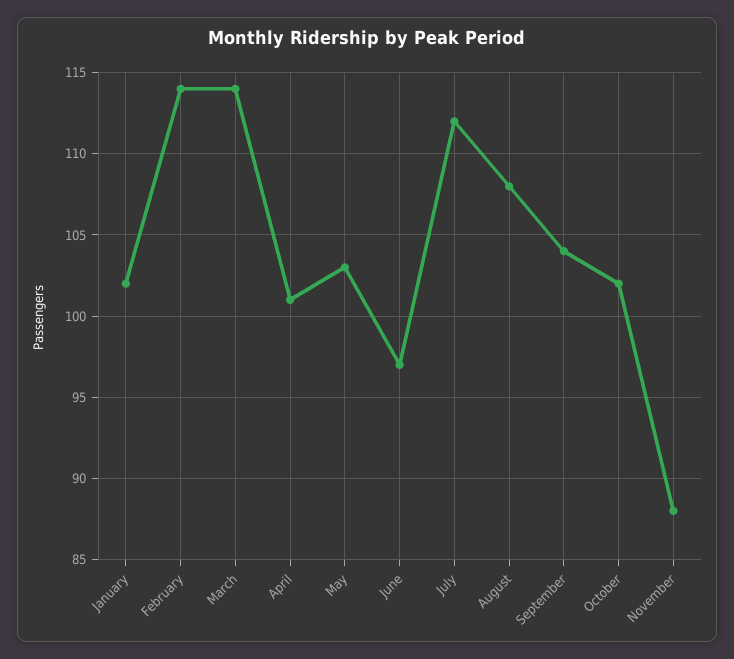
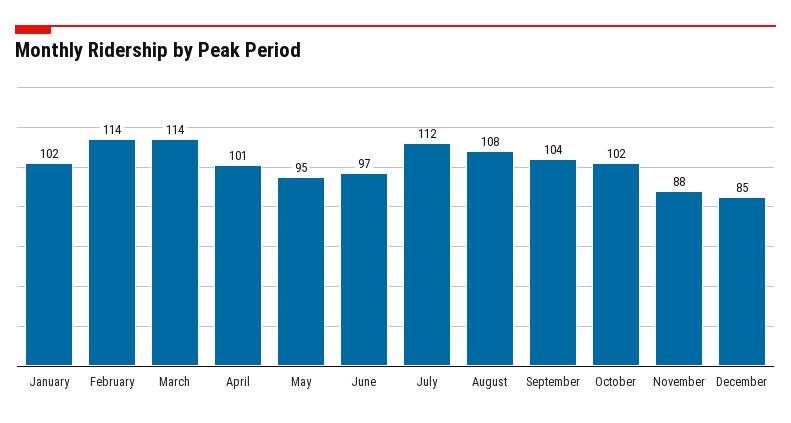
May: 103 -> 95
December: none -> 85

